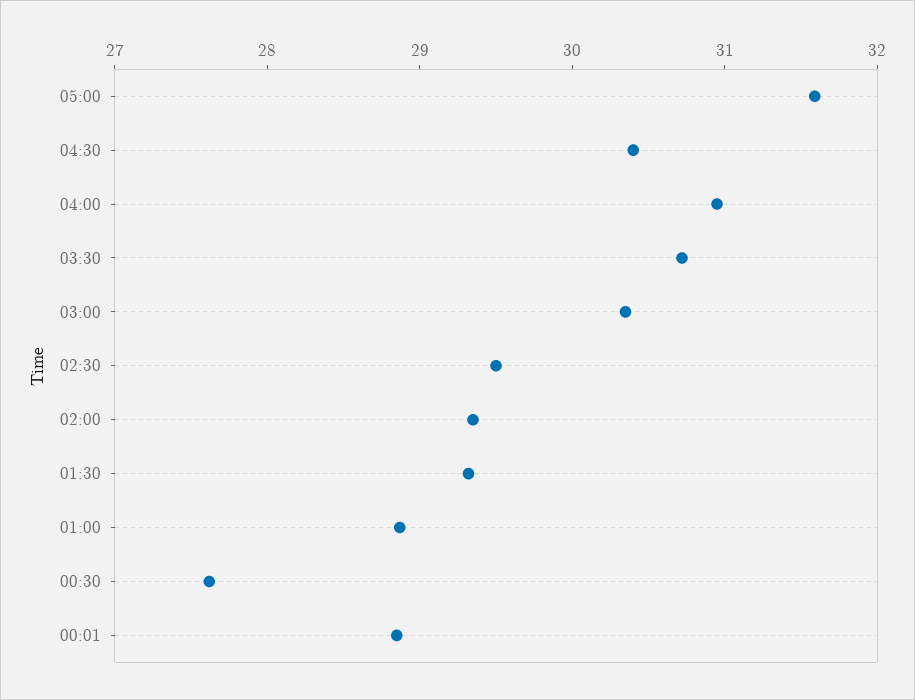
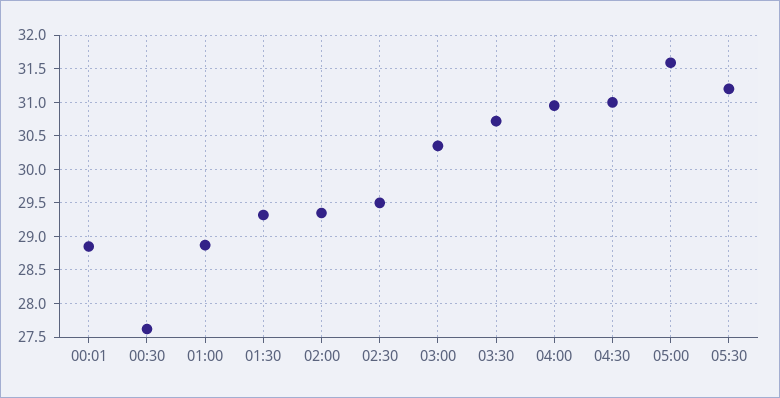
04:30: 30.4 -> 31
05:30: none -> 31.2

